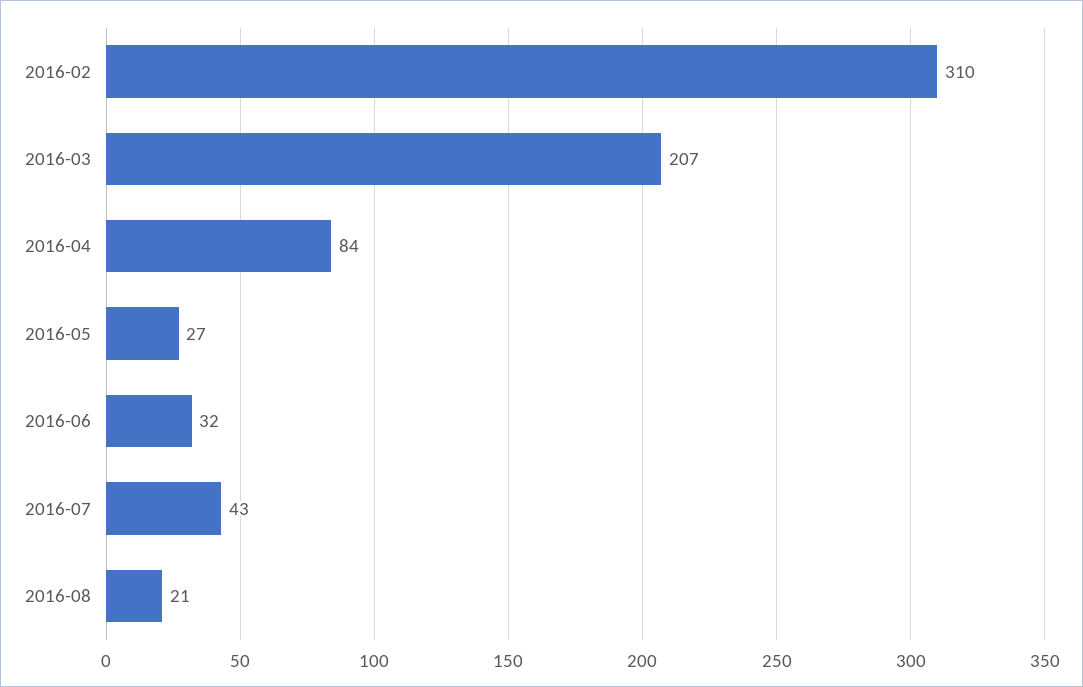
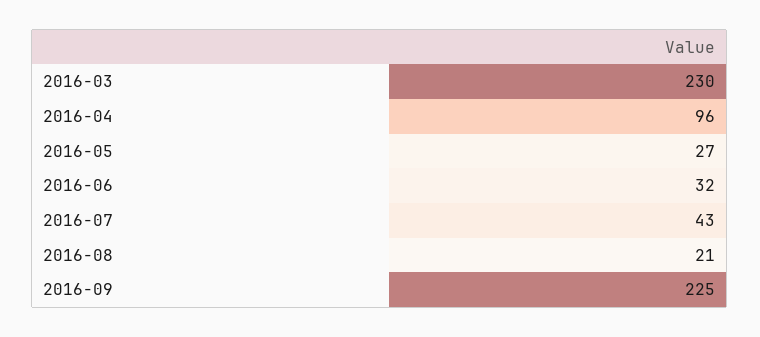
2016-02: 310 -> none
2016-03: 207 -> 230
2016-04: 84 -> 96
2016-09: none -> 225

